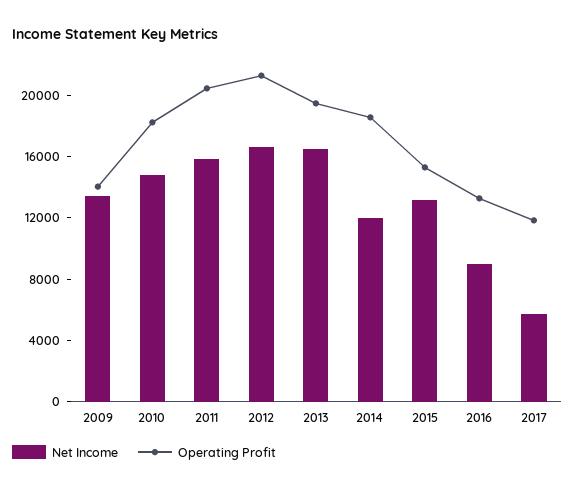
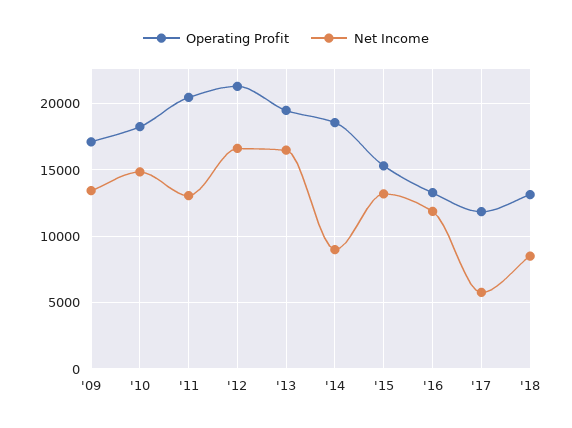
Operating Profit, 2009: 14000 -> 17000
Net Income, 2011: 16000 -> 13000
Net Income, 2014: 12000 -> 9000
Net Income, 2016: 9000 -> 12000
Operating Profit, '18: none -> 13000
Net Income, '18: none -> 8500

